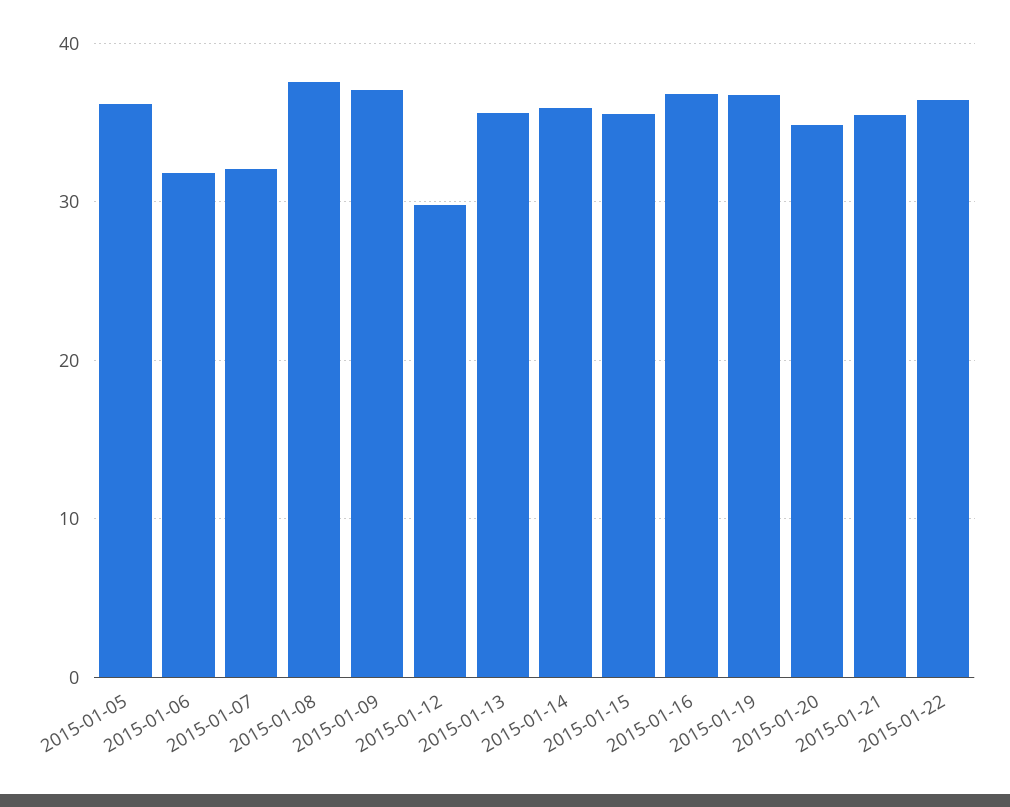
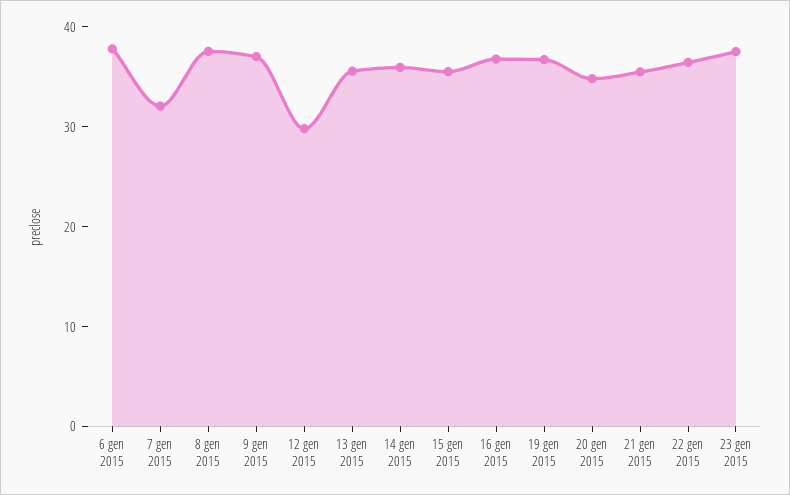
2015-01-05: 36 -> none
2015-01-06: 32 -> 38
23 gen 2015: none -> 38

